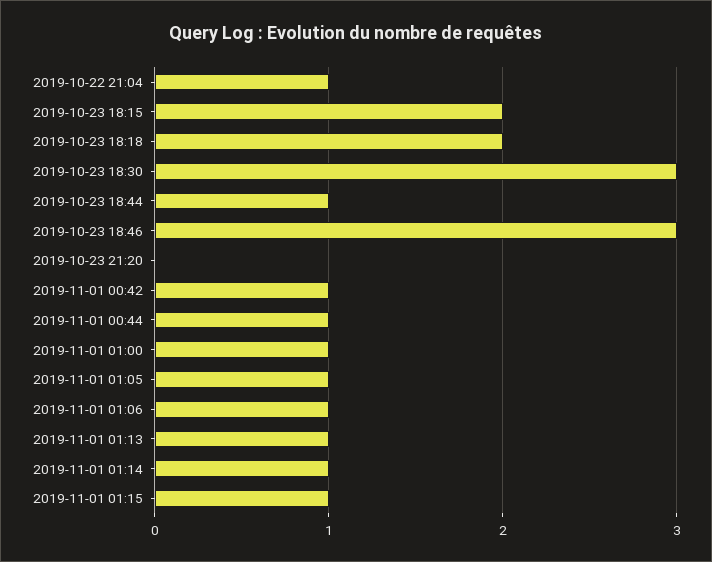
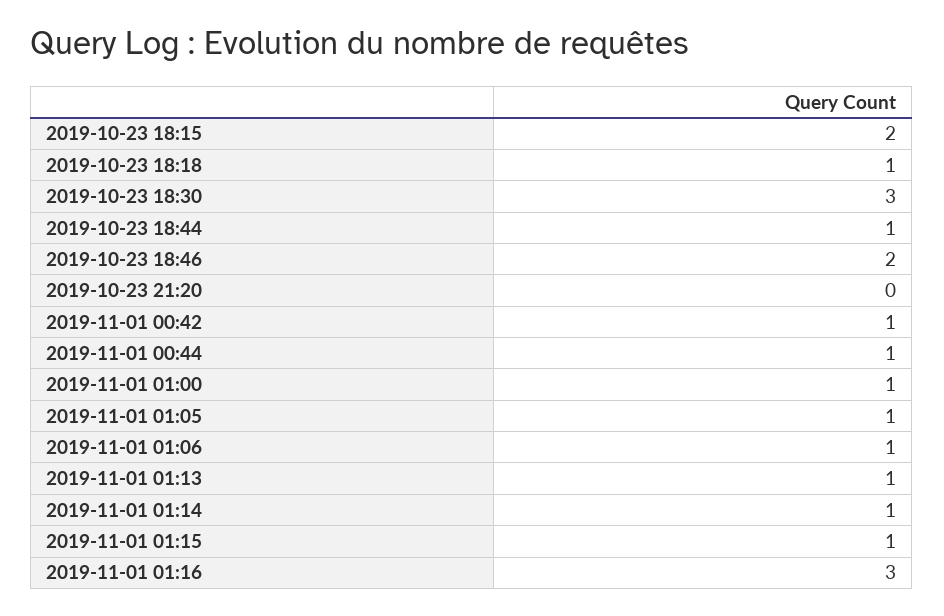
2019-10-22 21:04: 1 -> none
2019-10-23 18:18: 2 -> 1
2019-10-23 18:46: 3 -> 2
2019-11-01 01:16: none -> 3

